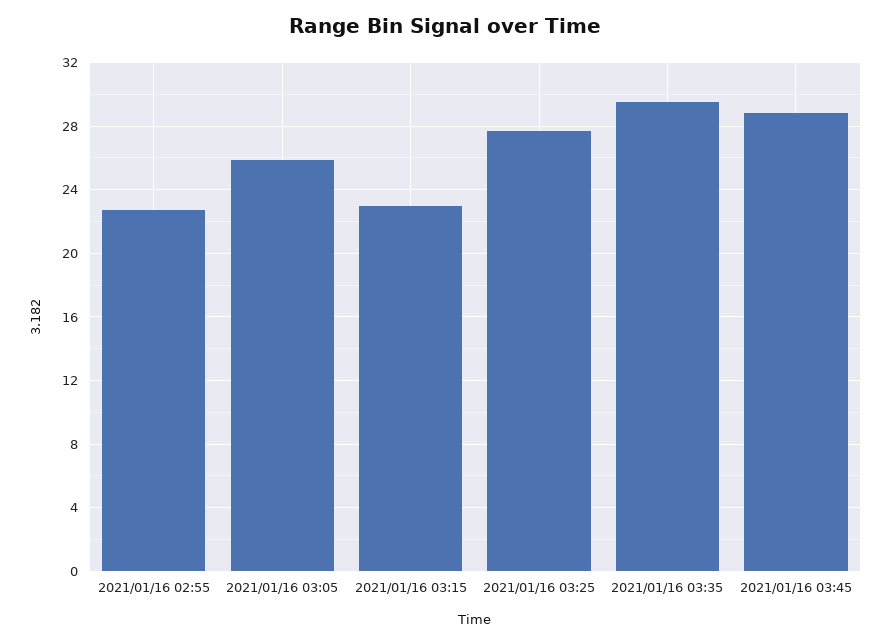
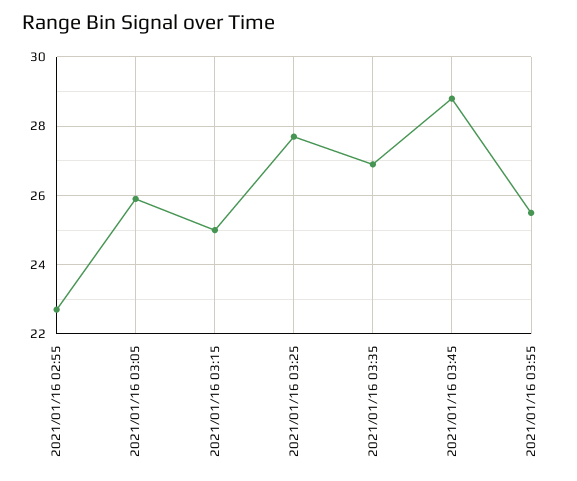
2021/01/16 03:15: 23 -> 25
2021/01/16 03:35: 29.5 -> 27
2021/01/16 03:55: none -> 25.5

